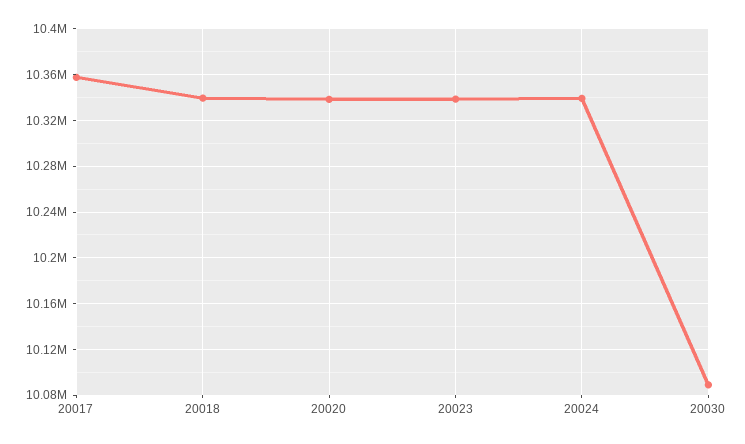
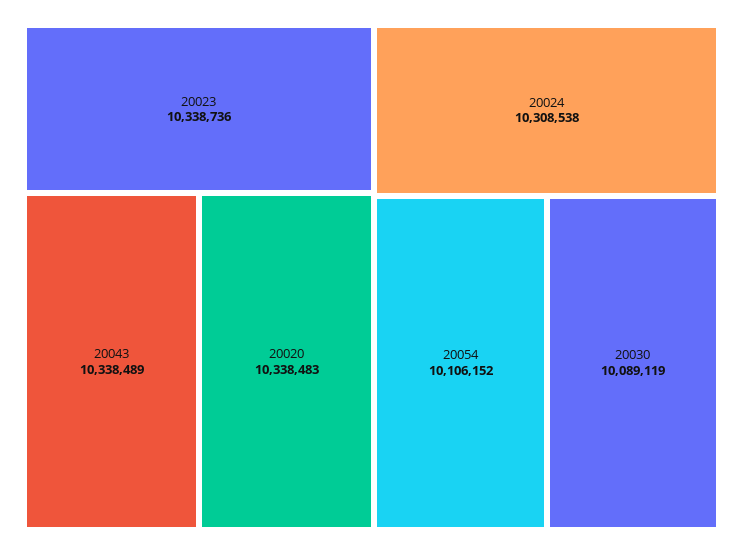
20017: 10360000 -> none
20018: 10340000 -> none
20024: 10340000 -> 10308538
20043: none -> 10338489
20054: none -> 10106152

